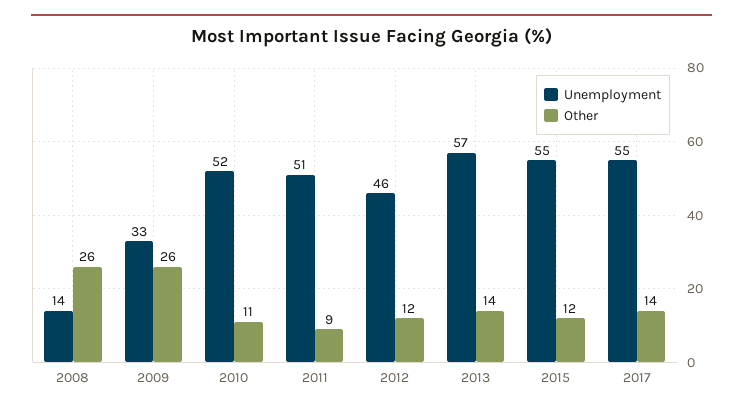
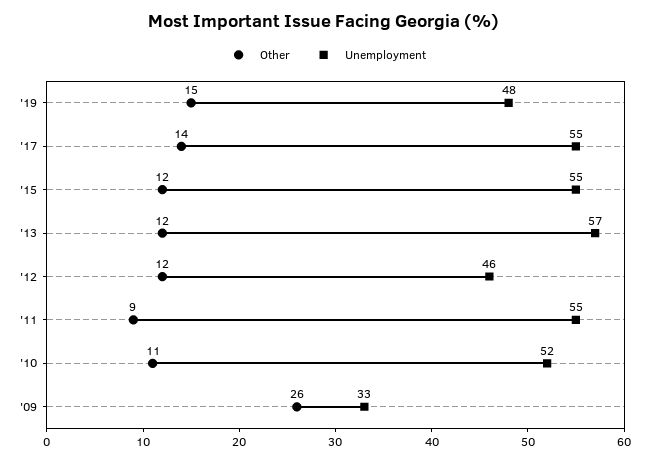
Unemployment, 2008: 14 -> none
Other, 2008: 26 -> none
Unemployment, 2011: 51 -> 55
Other, 2013: 14 -> 12
Other, '19: none -> 15
Unemployment, '19: none -> 48

